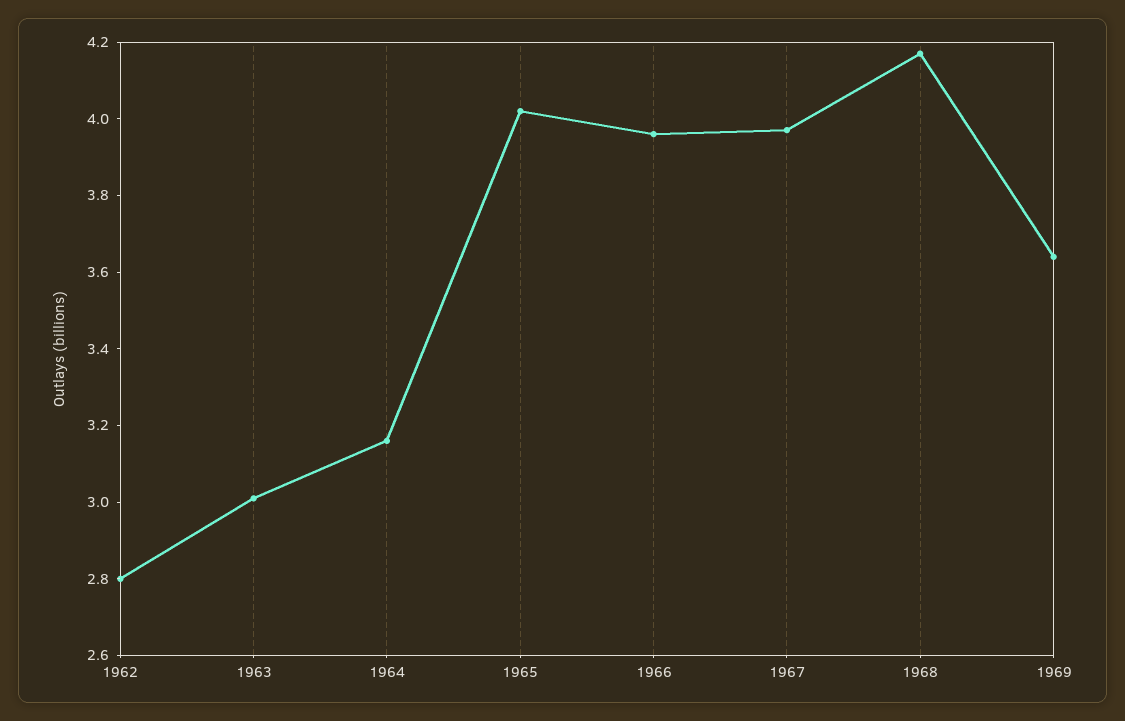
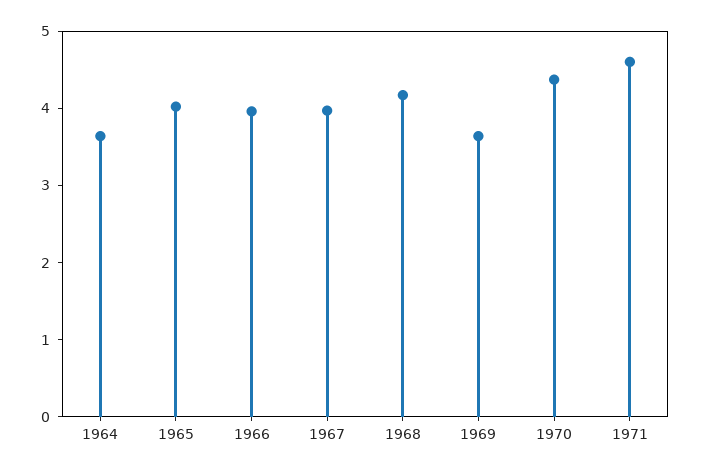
1962: 2.8 -> none
1963: 3 -> none
1964: 3.15 -> 3.6
1970: none -> 4.4
1971: none -> 4.6

